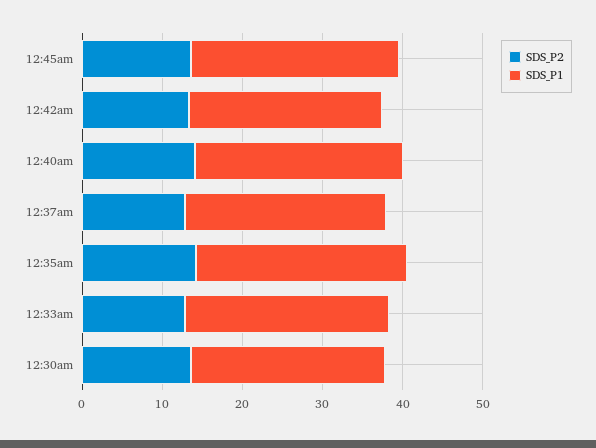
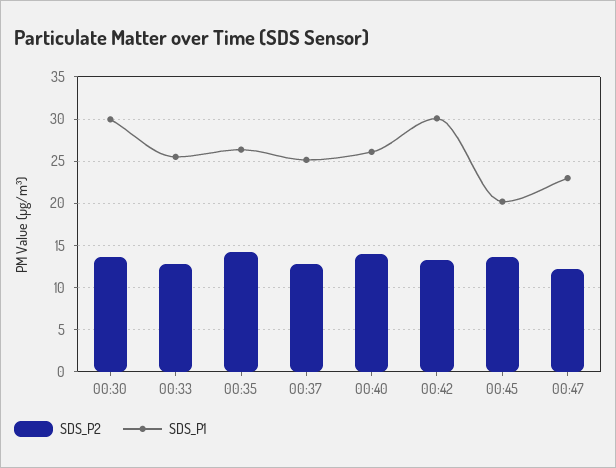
SDS_P1, 12:45am: 26 -> 20
SDS_P1, 12:42am: 24 -> 30
SDS_P1, 12:30am: 24 -> 30
SDS_P2, 00:47: none -> 12
SDS_P1, 00:47: none -> 23

